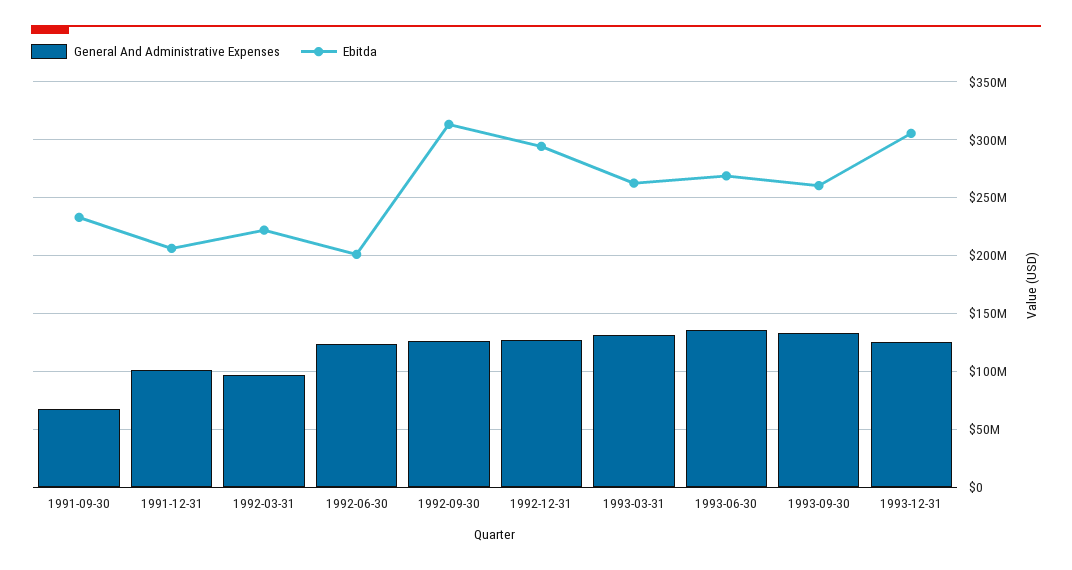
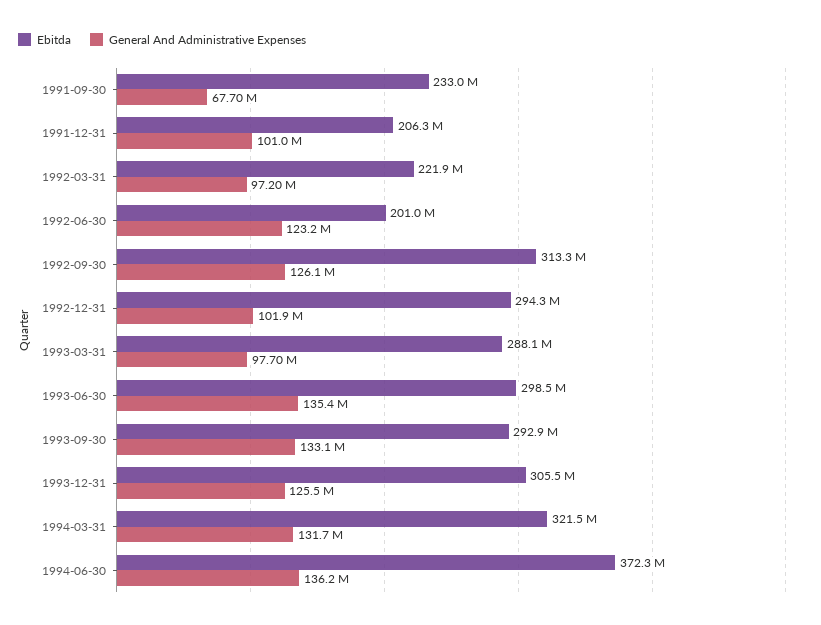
General And Administrative Expenses, 1992-12-31: 130000000 -> 101900000
General And Administrative Expenses, 1993-03-31: 130000000 -> 97700000
Ebitda, 1993-03-31: 260000000 -> 288100000
Ebitda, 1993-06-30: 270000000 -> 298500000
Ebitda, 1993-09-30: 260000000 -> 292900000
Ebitda, 1994-03-31: none -> 321500000
General And Administrative Expenses, 1994-03-31: none -> 131700000
Ebitda, 1994-06-30: none -> 372300000
General And Administrative Expenses, 1994-06-30: none -> 136200000

